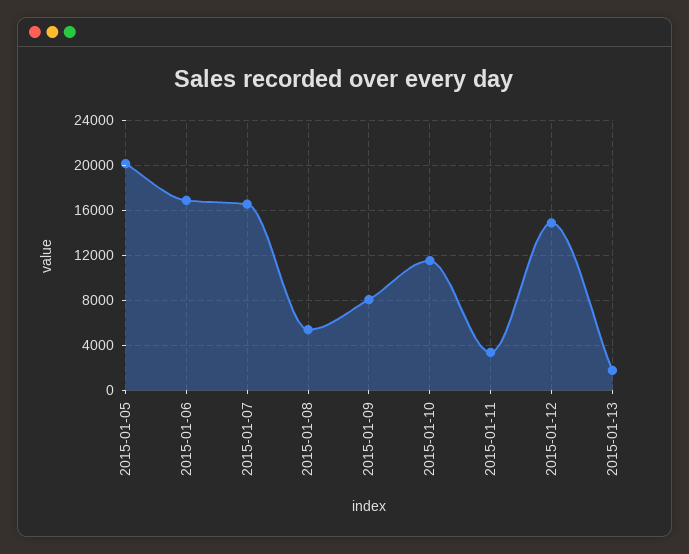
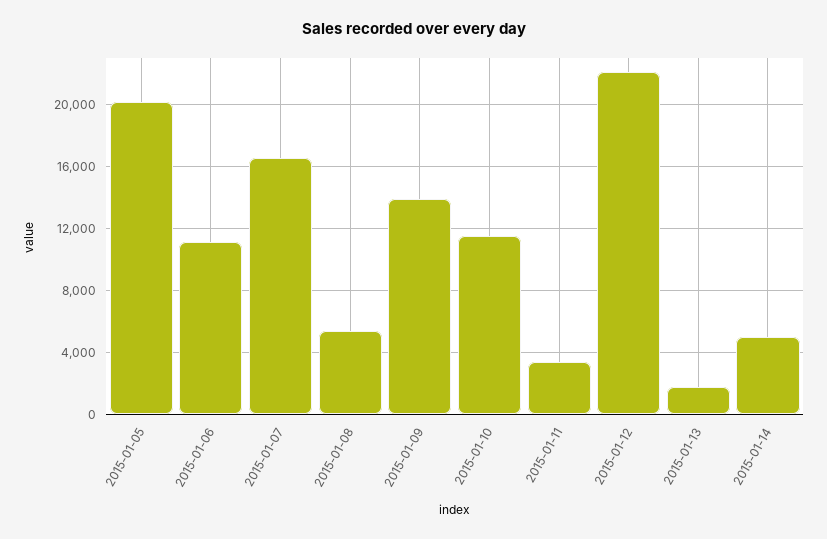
2015-01-06: 17000 -> 11000
2015-01-09: 8000 -> 14000
2015-01-12: 15000 -> 22000
2015-01-14: none -> 5000

